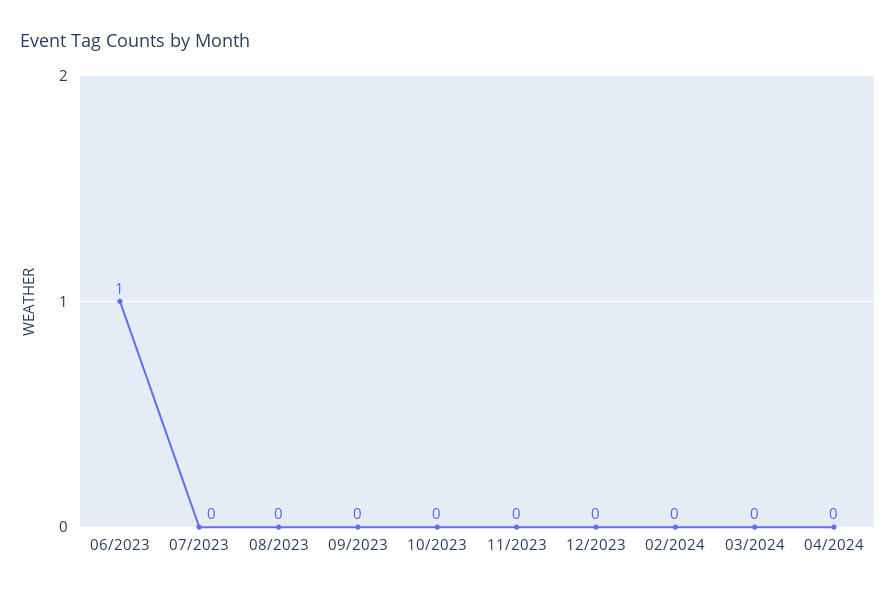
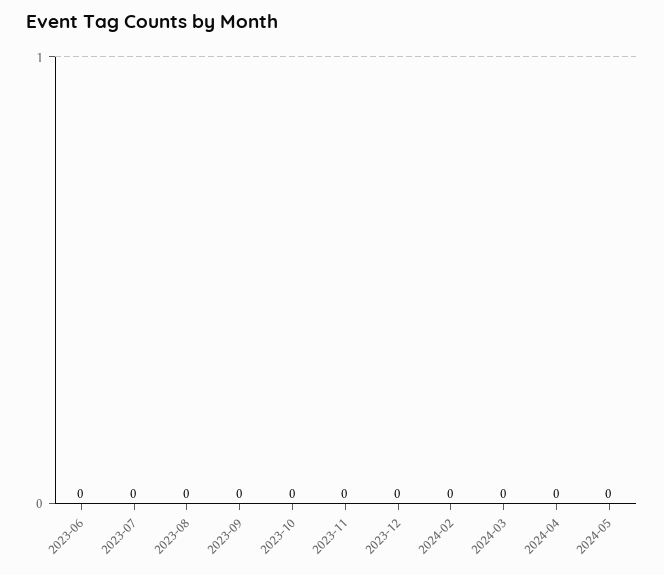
06/2023: 1 -> 0
2024-05: none -> 0

